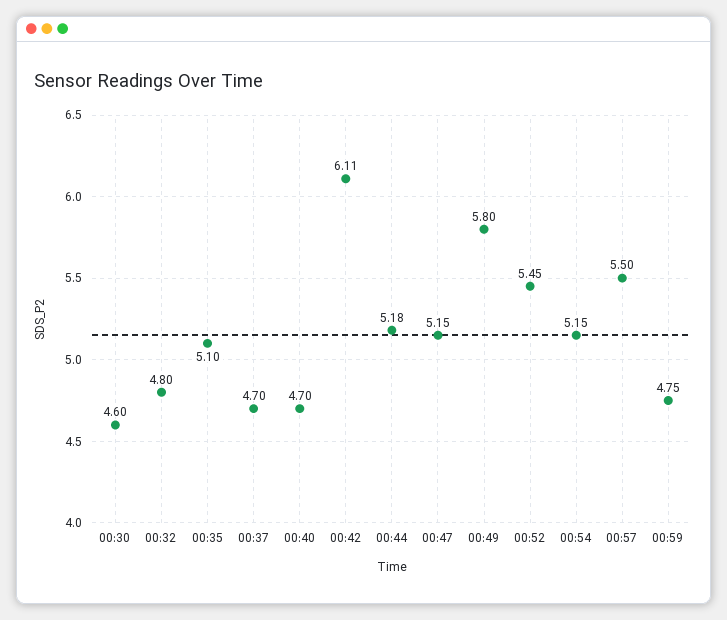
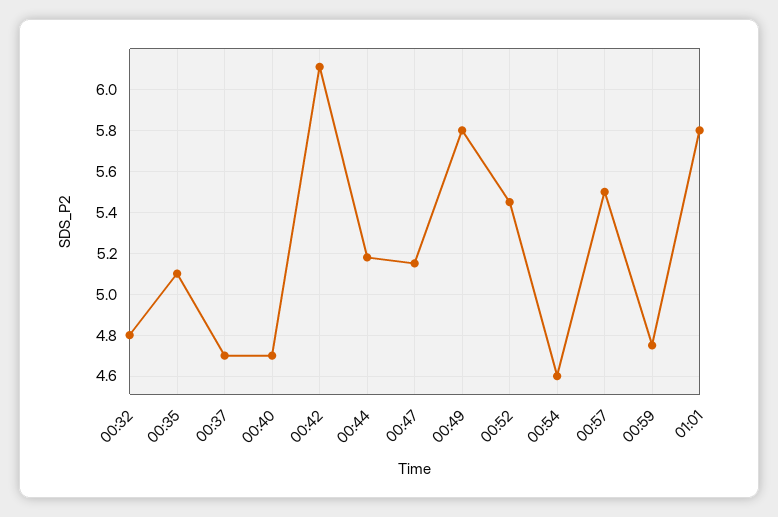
00:30: 4.6 -> none
00:54: 5.15 -> 4.6
01:01: none -> 5.8

